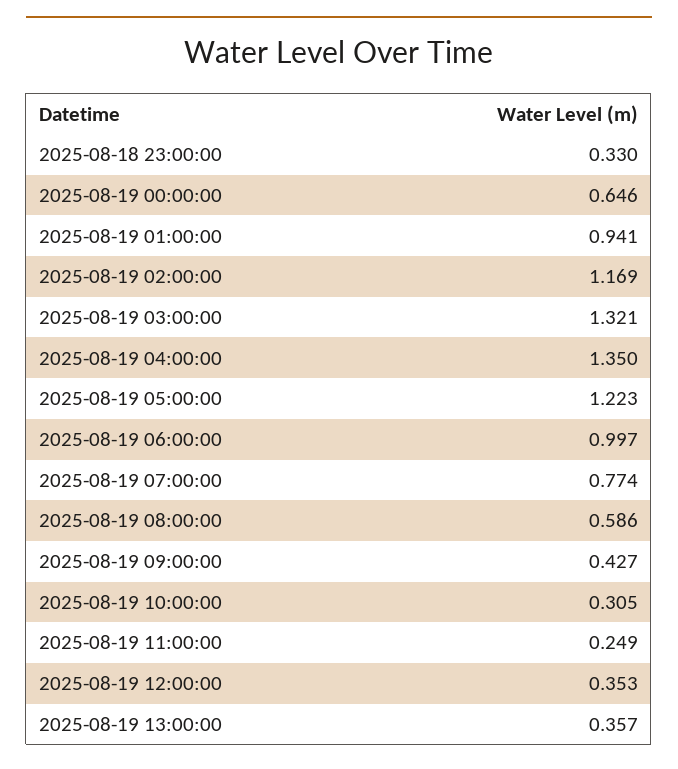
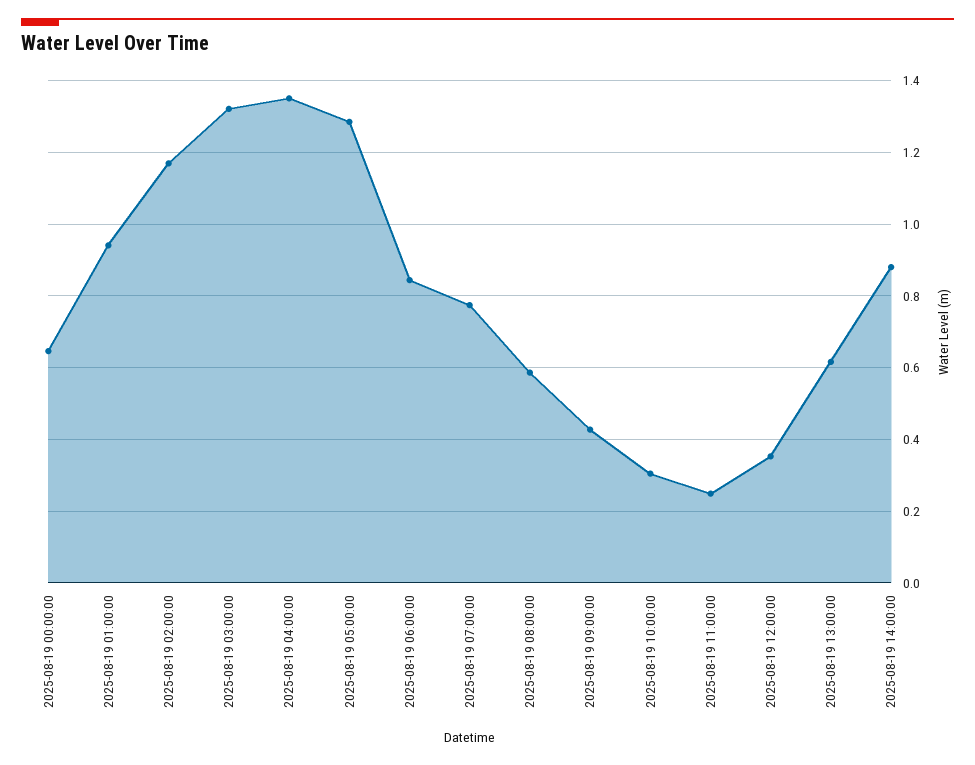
2025-08-18 23:00:00: 0.33 -> none
2025-08-19 05:00:00: 1.223 -> 1.28
2025-08-19 06:00:00: 0.997 -> 0.84
2025-08-19 13:00:00: 0.357 -> 0.62
2025-08-19 14:00:00: none -> 0.88

